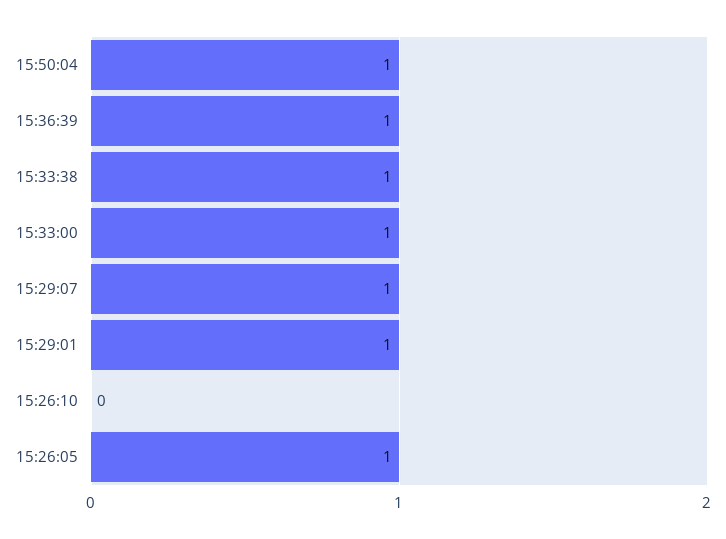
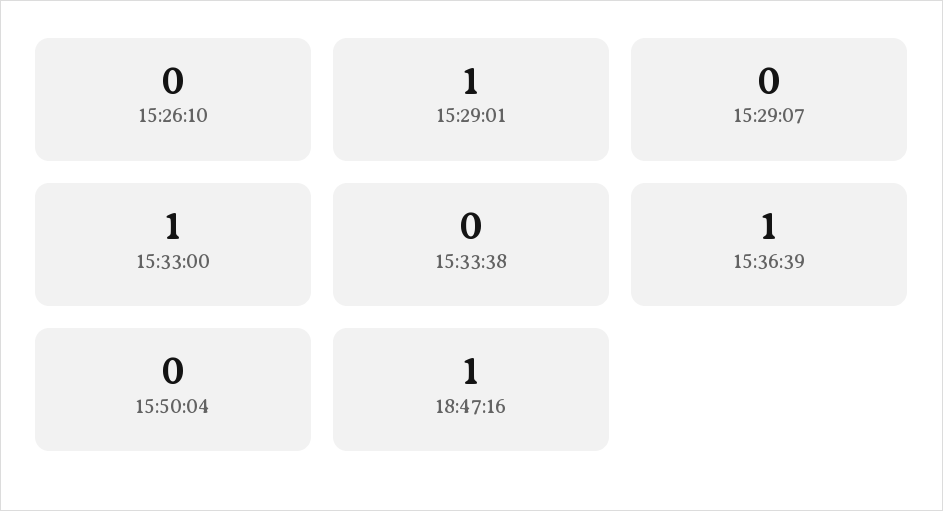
15:50:04: 1 -> 0
15:33:38: 1 -> 0
15:29:07: 1 -> 0
15:26:05: 1 -> none
18:47:16: none -> 1

